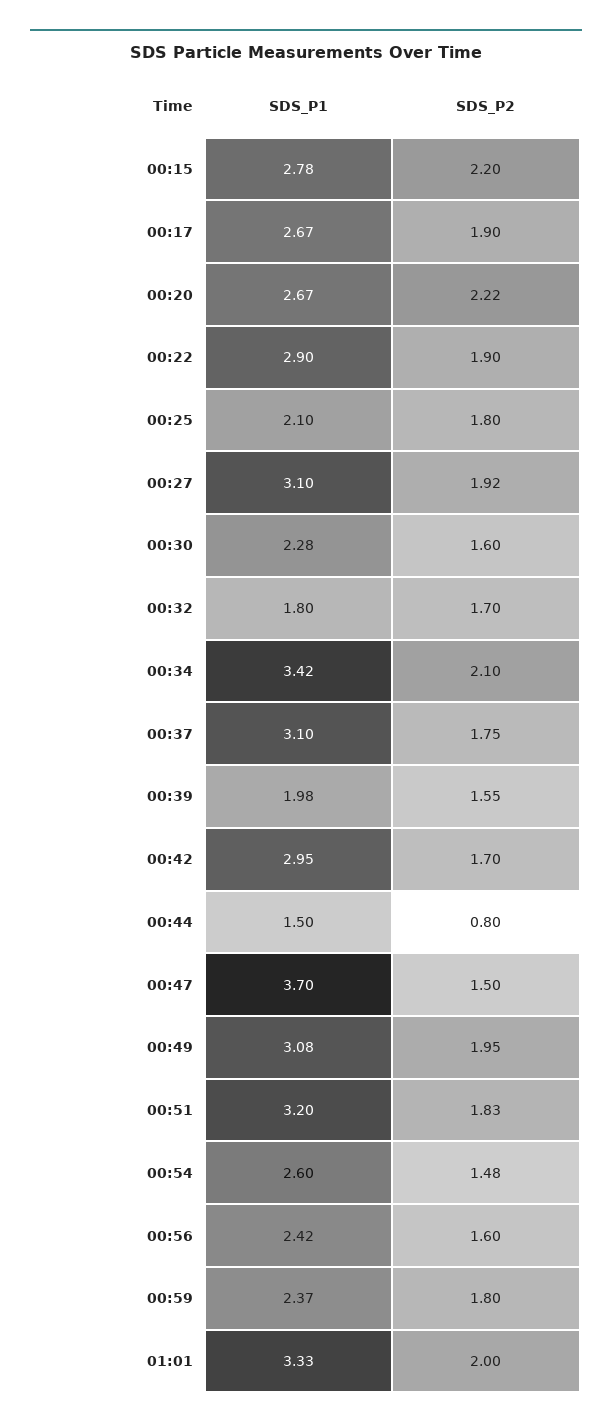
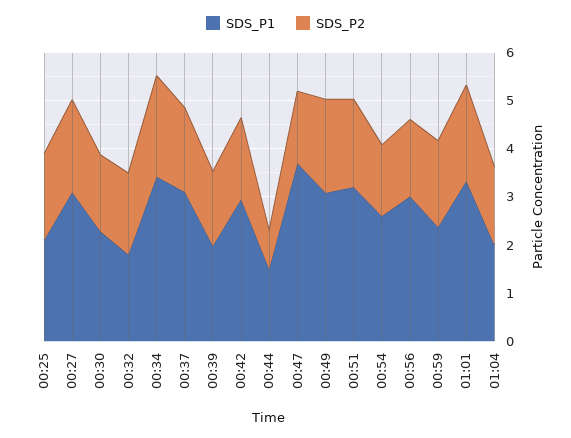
SDS_P1, 00:15: 2.78 -> none
SDS_P2, 00:15: 2.2 -> none
SDS_P1, 00:17: 2.67 -> none
SDS_P2, 00:17: 1.9 -> none
SDS_P1, 00:20: 2.67 -> none
SDS_P2, 00:20: 2.22 -> none
SDS_P1, 00:22: 2.9 -> none
SDS_P2, 00:22: 1.9 -> none
SDS_P1, 00:56: 2.42 -> 3
SDS_P1, 01:04: none -> 2
SDS_P2, 01:04: none -> 1.6

